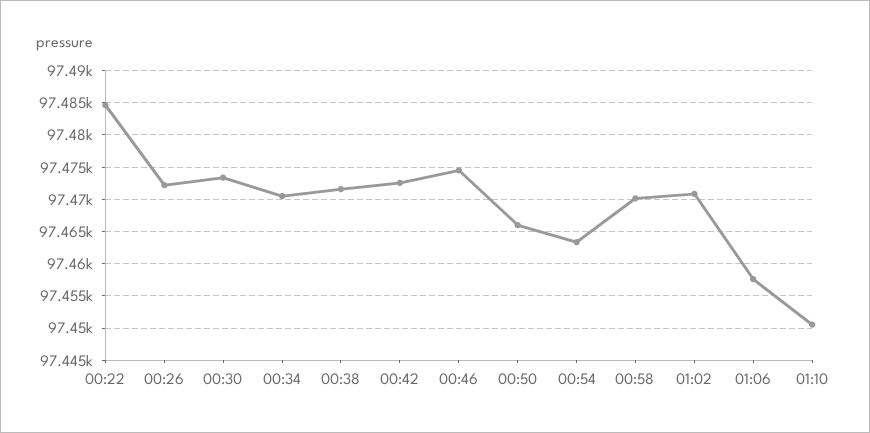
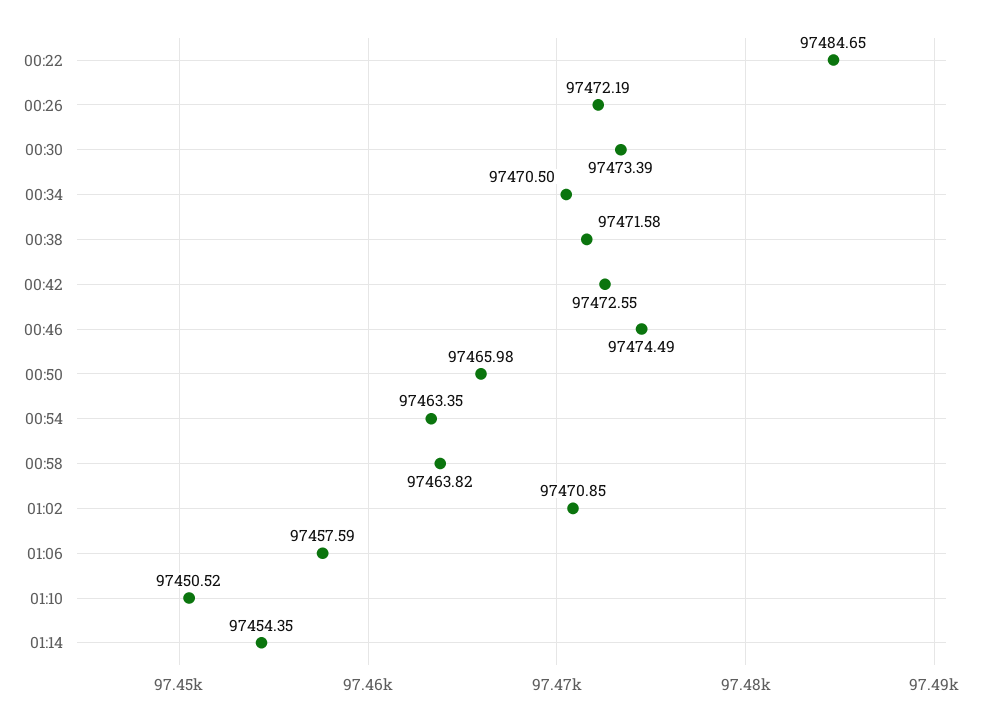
00:58: 97470 -> 97463.82
01:14: none -> 97454.35

